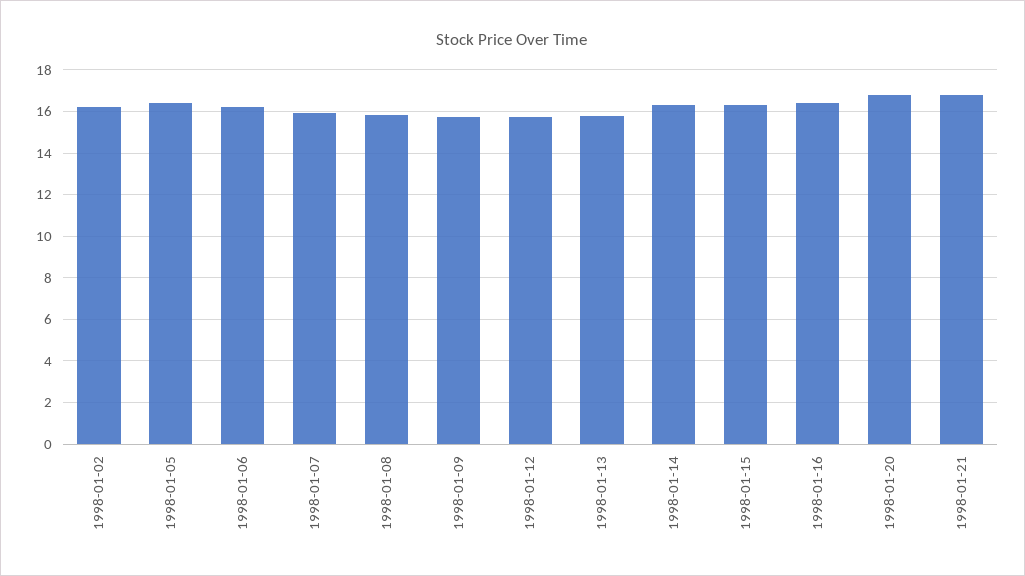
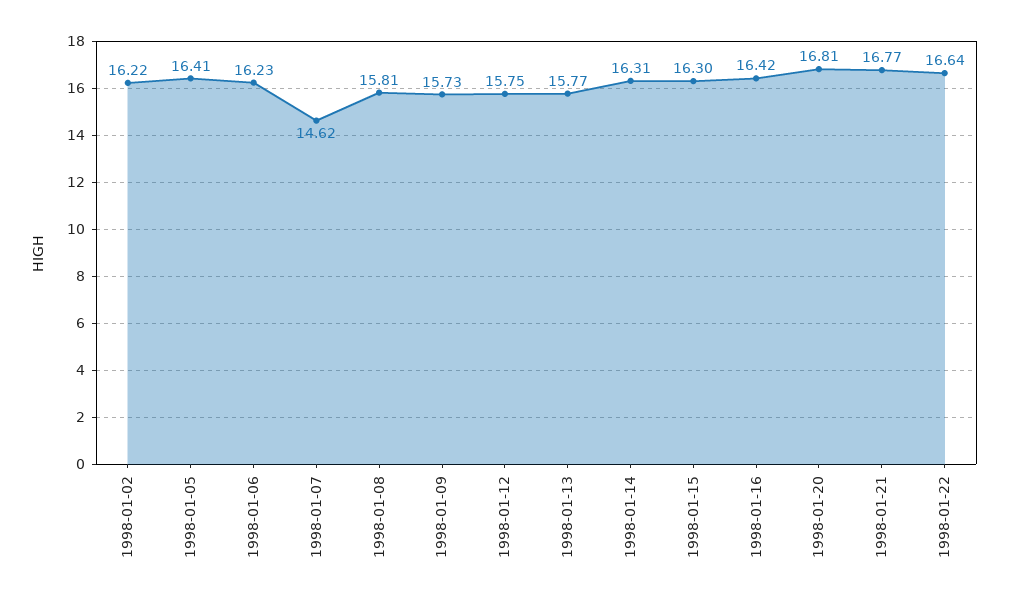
1998-01-07: 16 -> 14.62
1998-01-22: none -> 16.64

